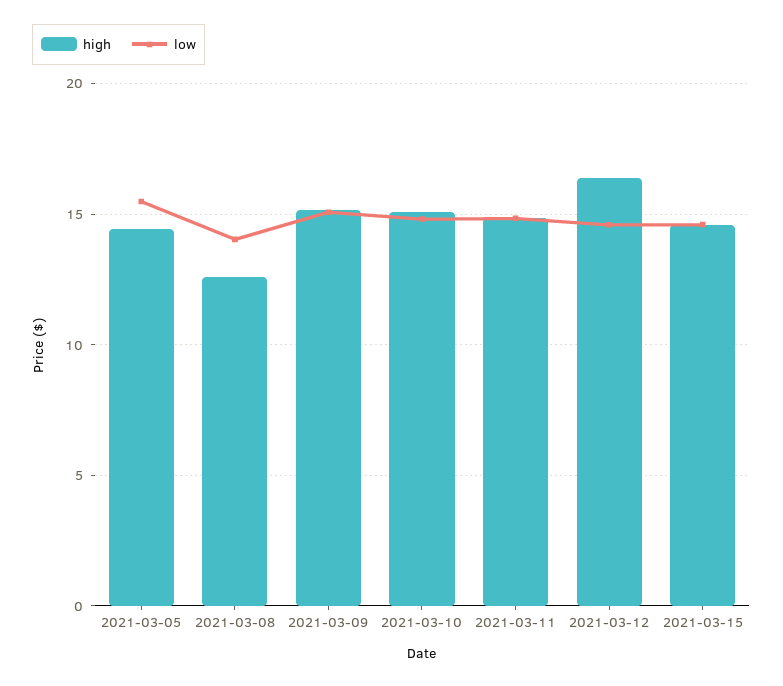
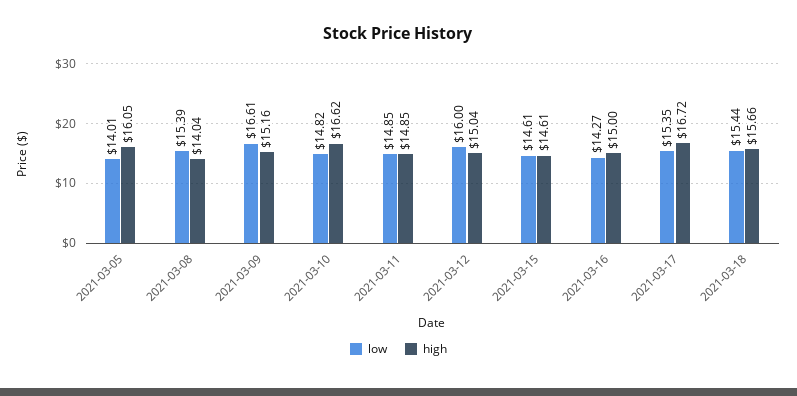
high, 2021-03-05: 14.5 -> 16.05
low, 2021-03-05: 15.5 -> 14.01
high, 2021-03-08: 12.5 -> 14.04
low, 2021-03-08: 14 -> 15.39
low, 2021-03-09: 15 -> 16.61
high, 2021-03-10: 15 -> 16.62
high, 2021-03-12: 16.5 -> 15.04
low, 2021-03-12: 14.5 -> 16
low, 2021-03-16: none -> 14.27
high, 2021-03-16: none -> 15
low, 2021-03-17: none -> 15.35
high, 2021-03-17: none -> 16.72
low, 2021-03-18: none -> 15.44
high, 2021-03-18: none -> 15.66

